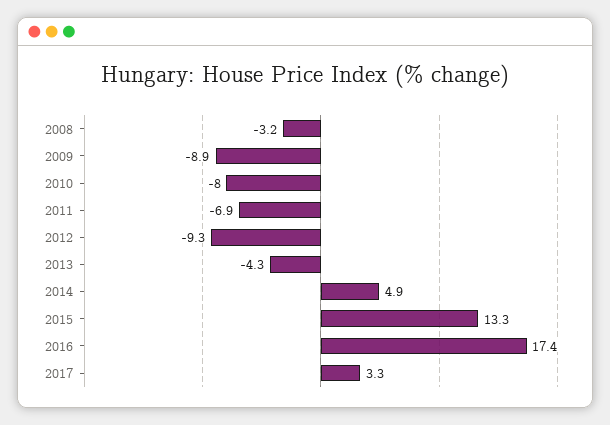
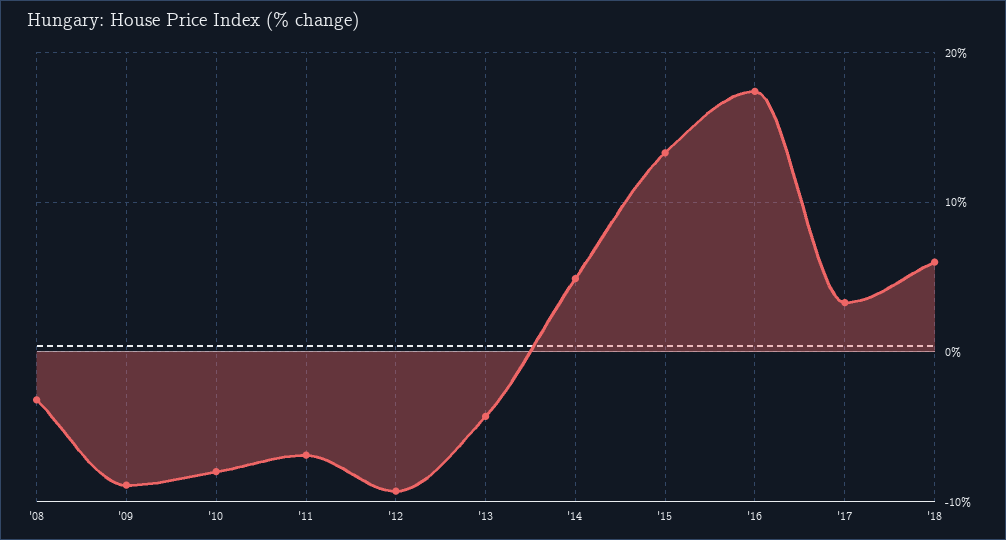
'18: none -> 6

